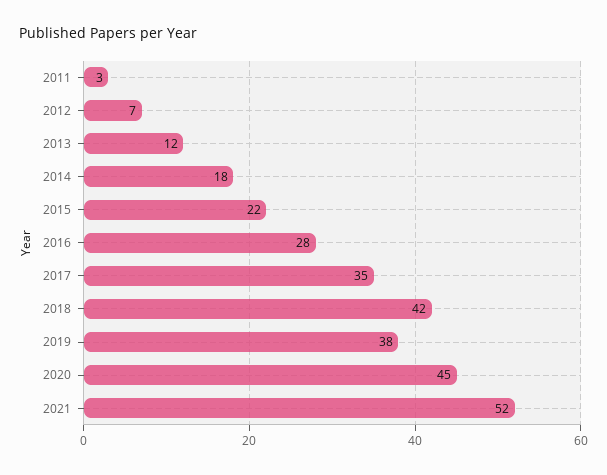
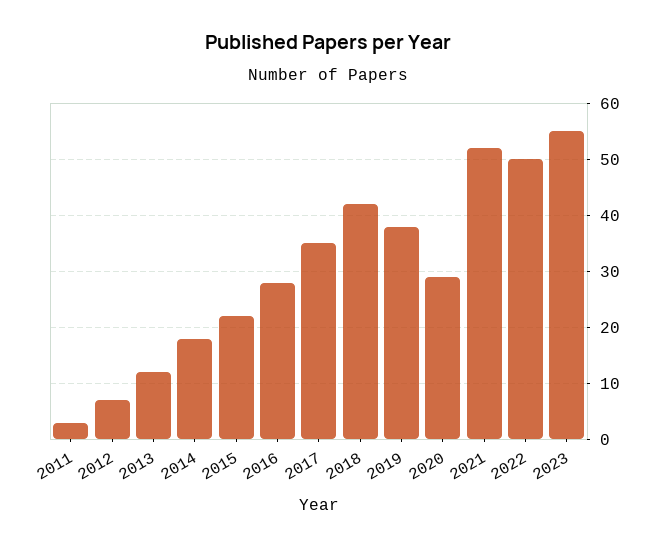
2020: 45 -> 30
2022: none -> 50
2023: none -> 55

